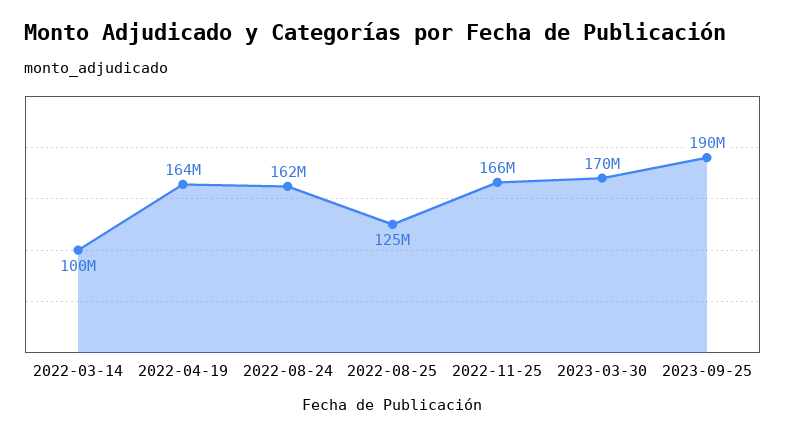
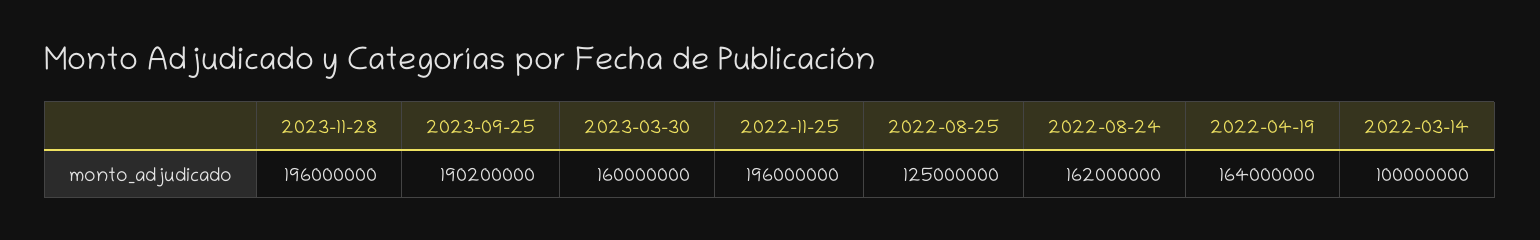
2022-11-25: 166000000 -> 196000000
2023-03-30: 170000000 -> 160000000
2023-11-28: none -> 196000000

